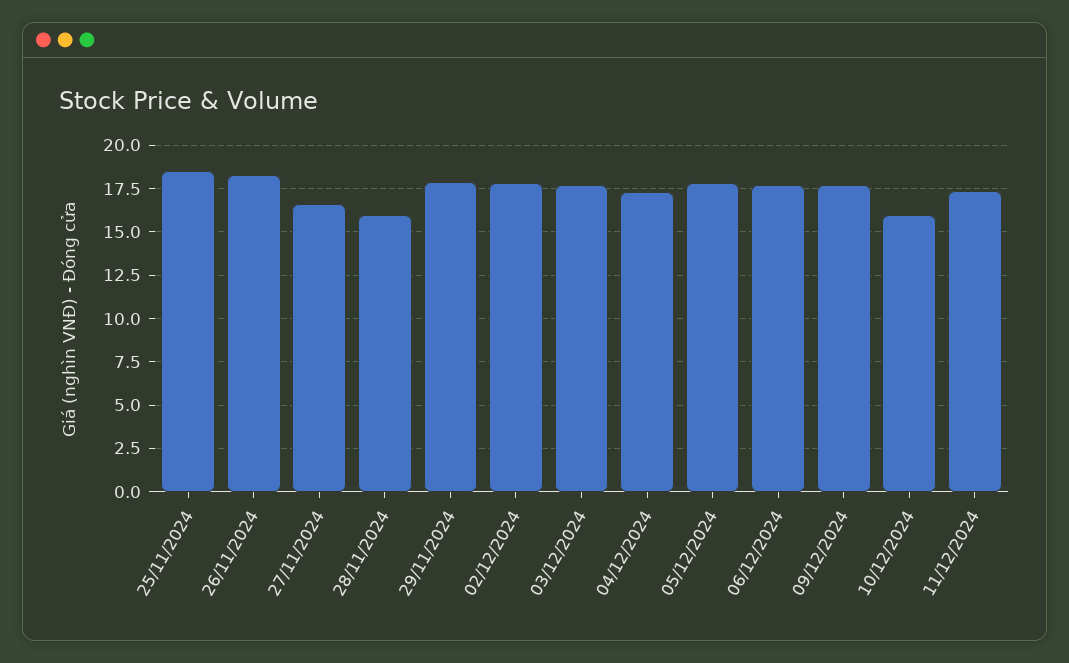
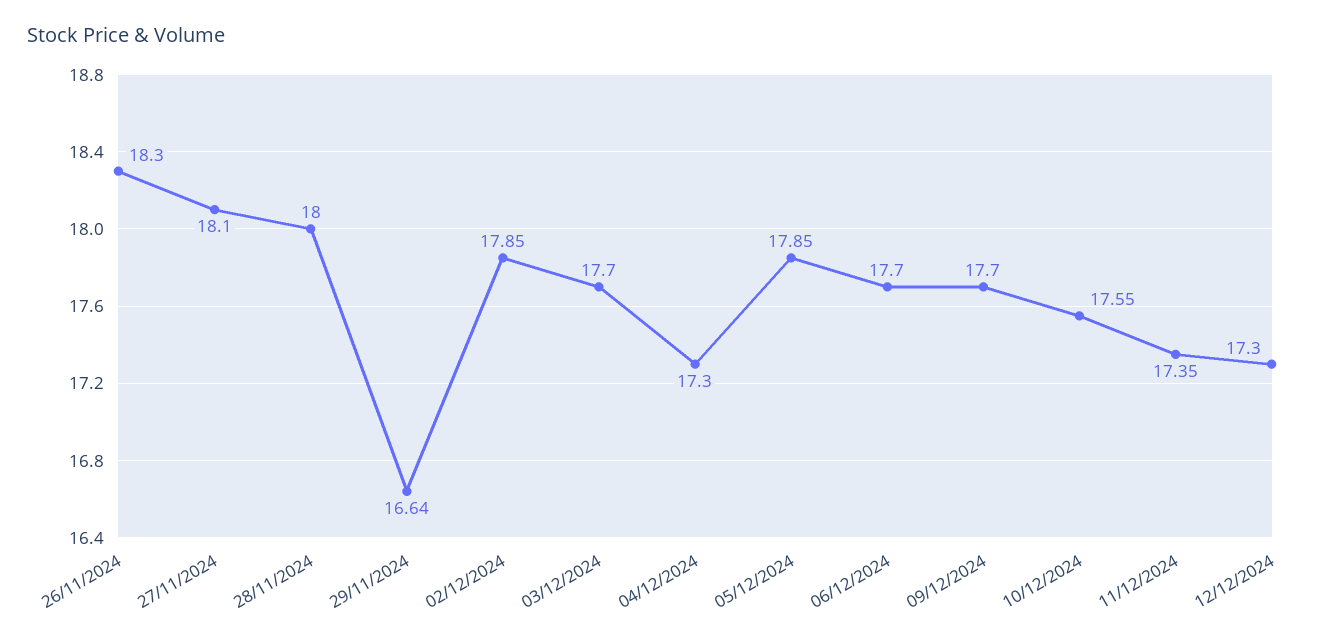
25/11/2024: 18.5 -> none
27/11/2024: 16.5 -> 18.1
28/11/2024: 16 -> 18
29/11/2024: 18 -> 16.64
10/12/2024: 16 -> 17.55
12/12/2024: none -> 17.3

